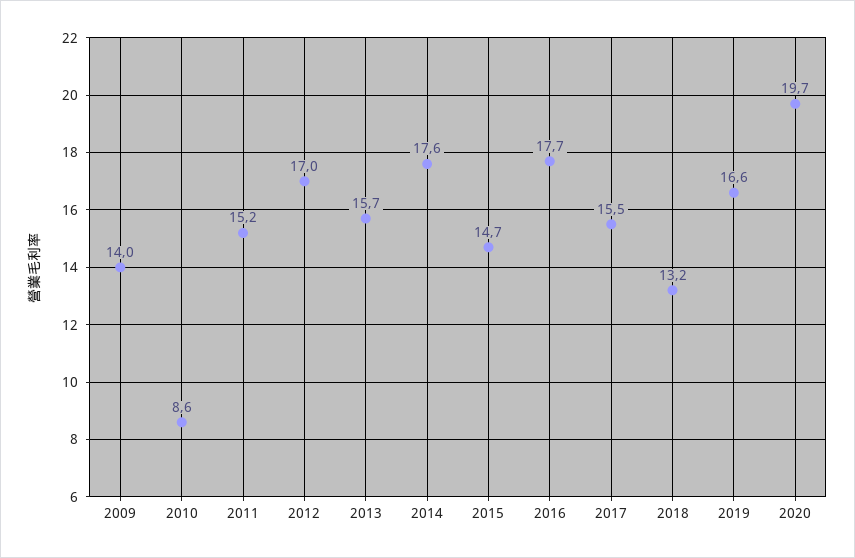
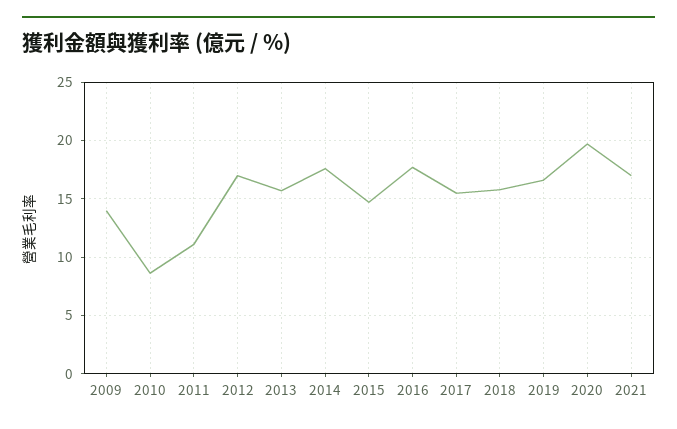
2011: 15.2 -> 11
2018: 13.2 -> 16
2021: none -> 17

